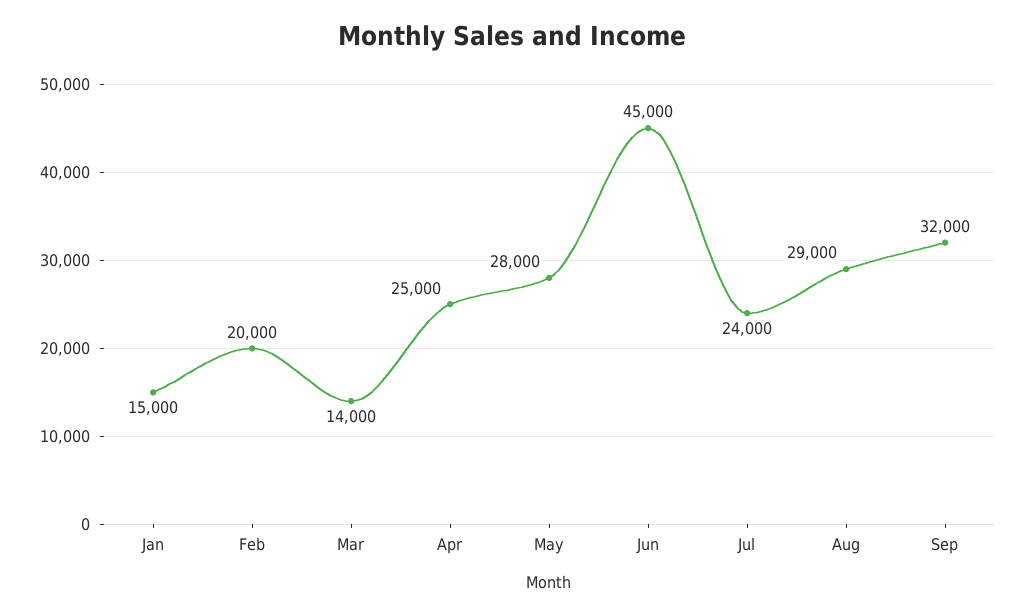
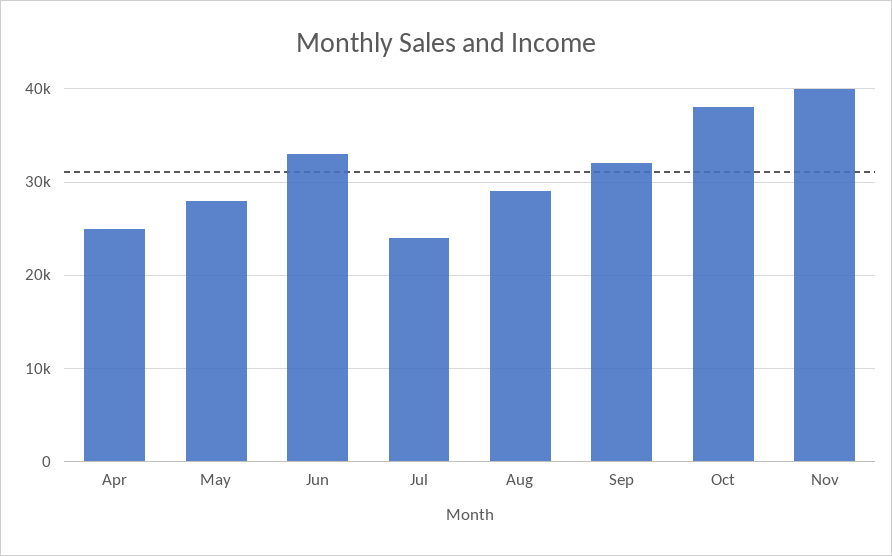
Jan: 15000 -> none
Feb: 20000 -> none
Mar: 14000 -> none
Jun: 45000 -> 33000
Oct: none -> 38000
Nov: none -> 40000

